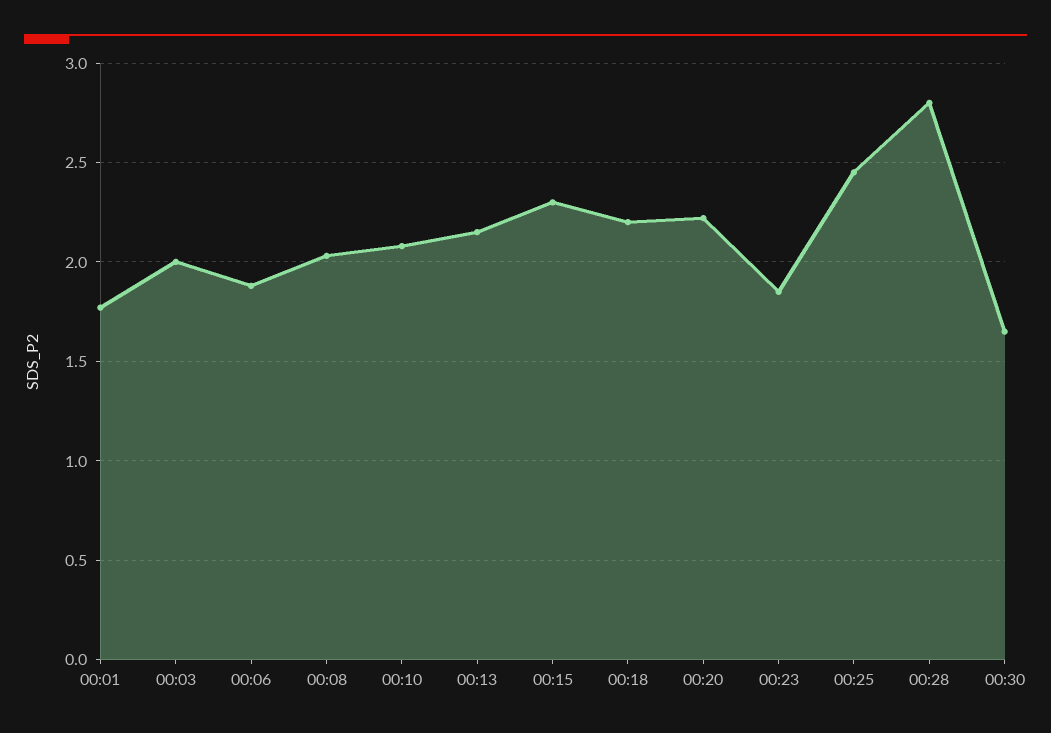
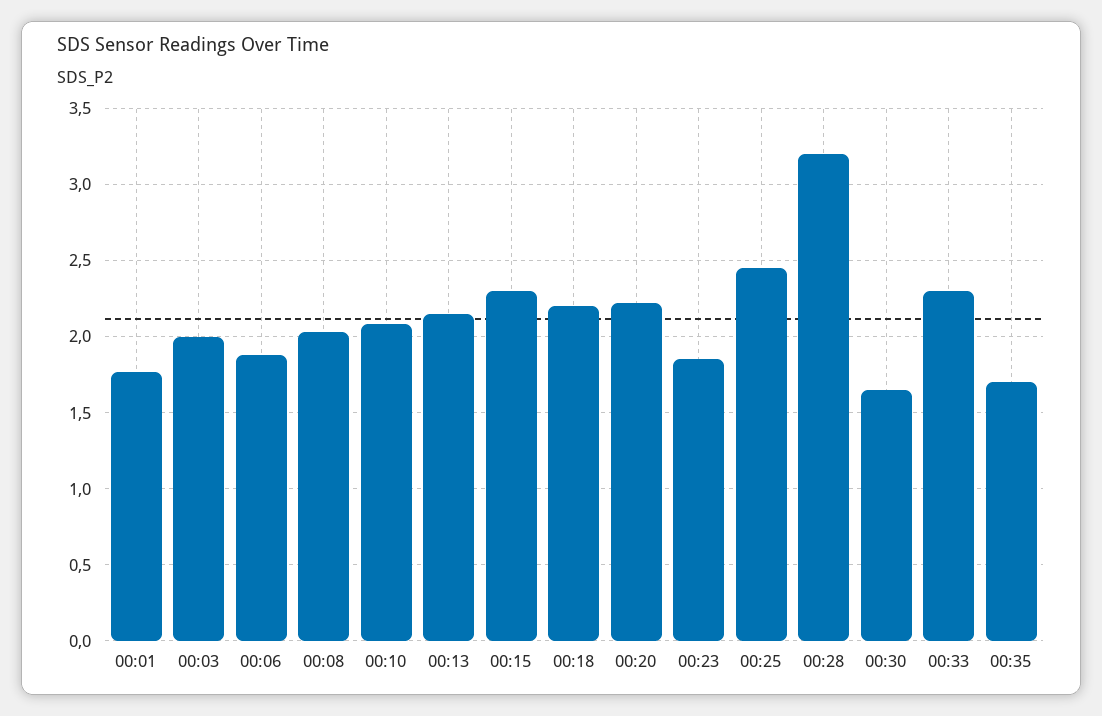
00:28: 2.8 -> 3.2
00:33: none -> 2.3
00:35: none -> 1.7

